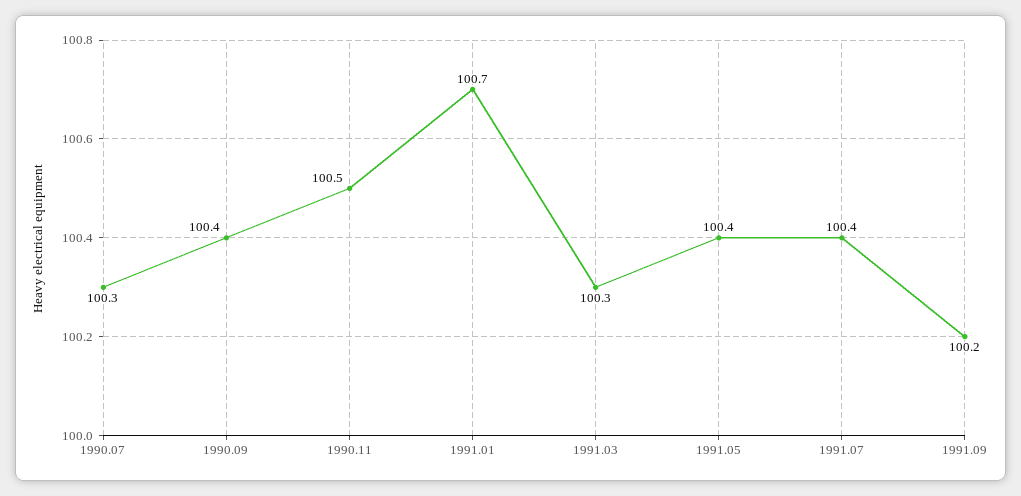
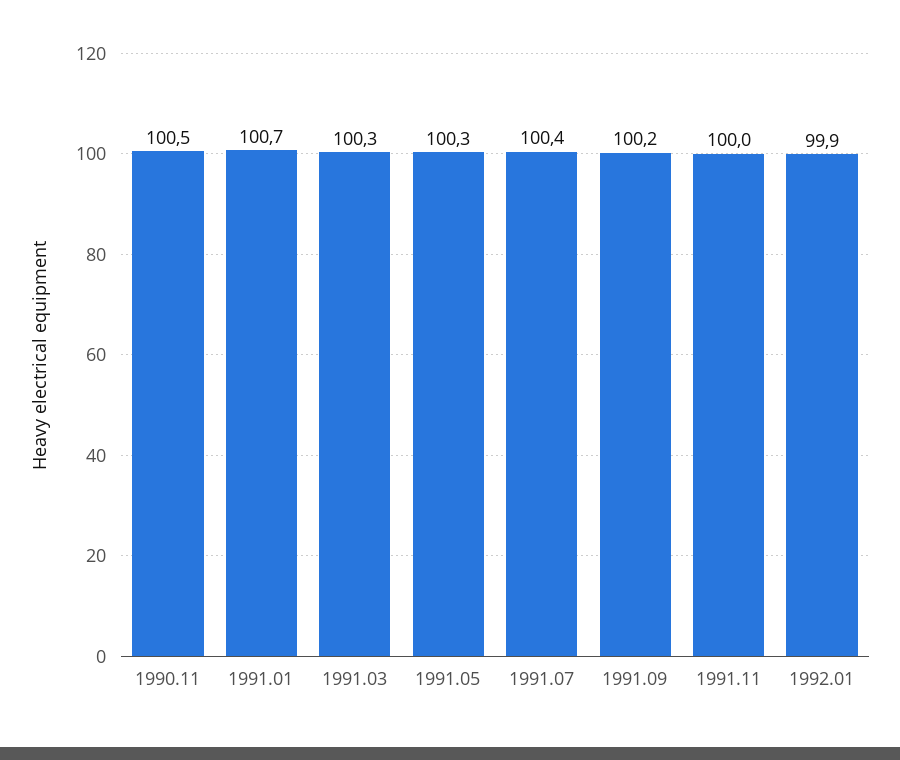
1990.07: 100.3 -> none
1990.09: 100.4 -> none
1991.05: 100.4 -> 100.3
1991.11: none -> 100
1992.01: none -> 99.9

